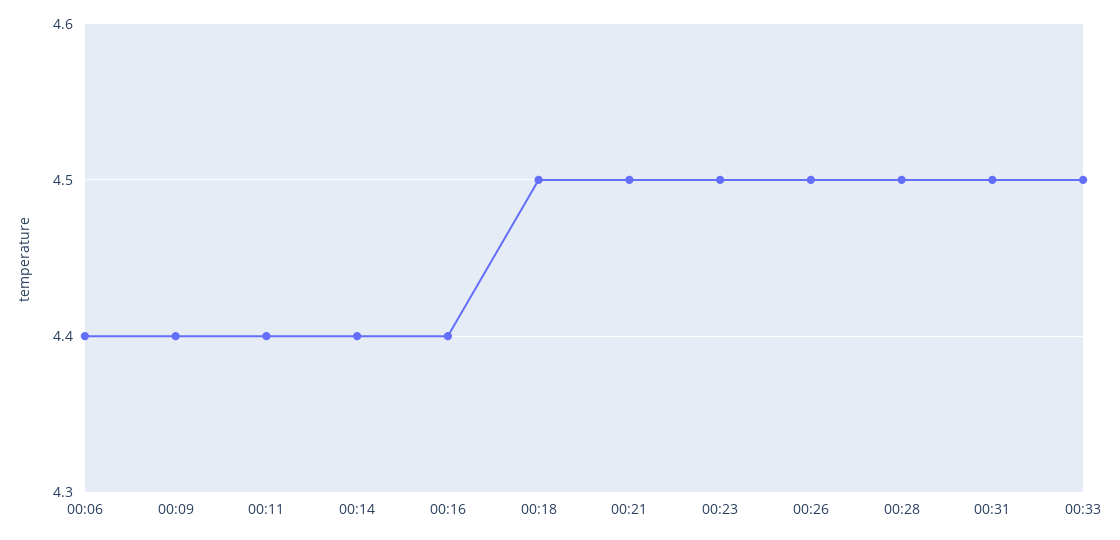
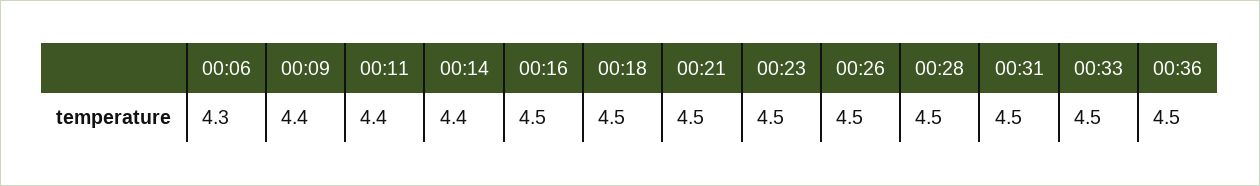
00:06: 4.4 -> 4.3
00:16: 4.4 -> 4.5
00:36: none -> 4.5

